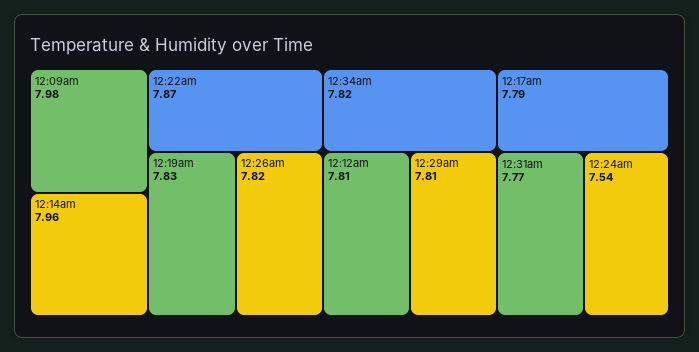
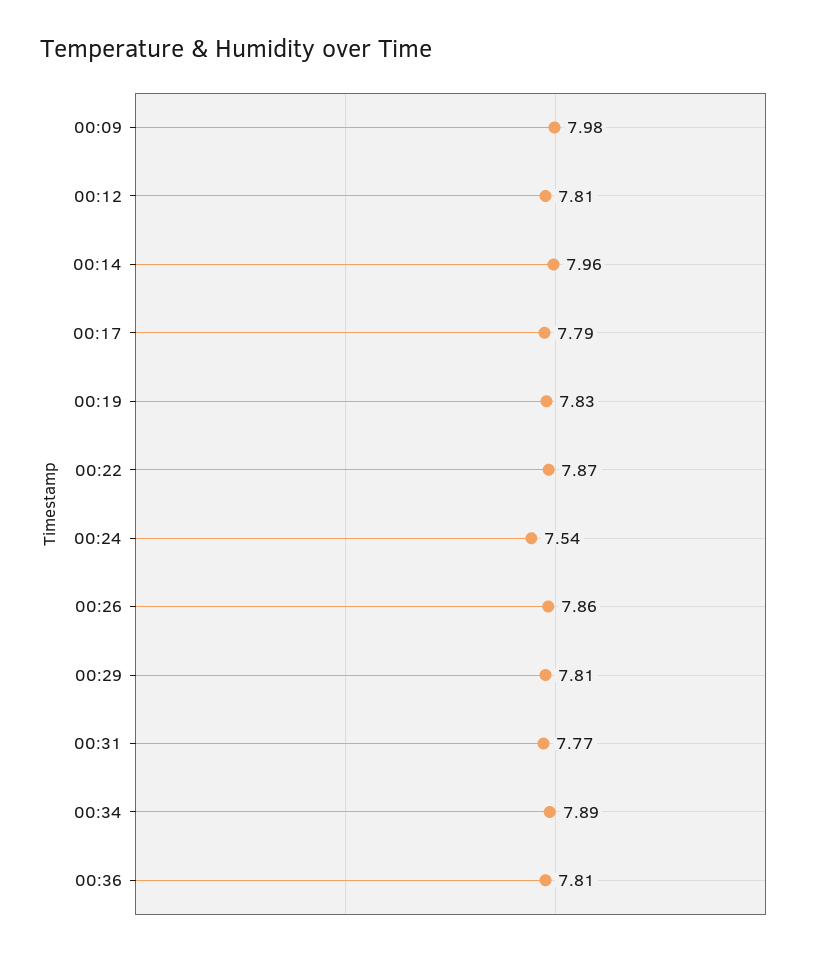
12:26am: 7.82 -> 7.86
12:34am: 7.82 -> 7.89
00:36: none -> 7.81

